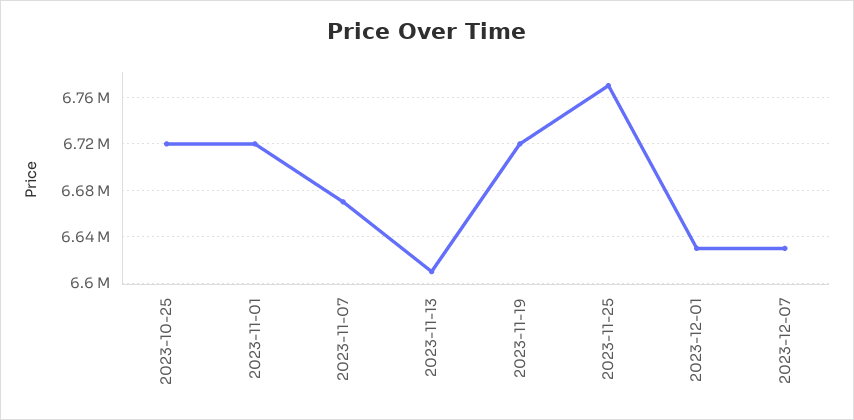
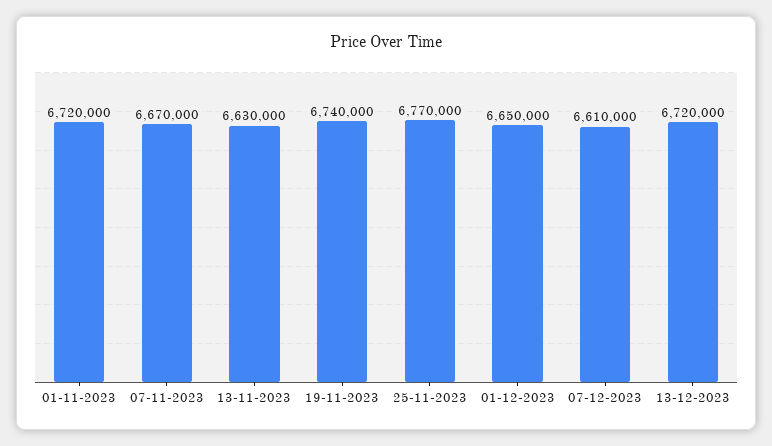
2023-10-25: 6720000 -> none
2023-11-13: 6610000 -> 6630000
2023-11-19: 6720000 -> 6740000
2023-12-01: 6630000 -> 6650000
2023-12-07: 6630000 -> 6610000
13-12-2023: none -> 6720000

